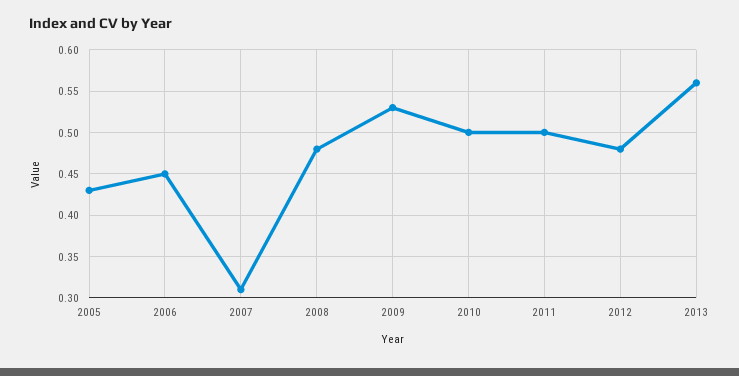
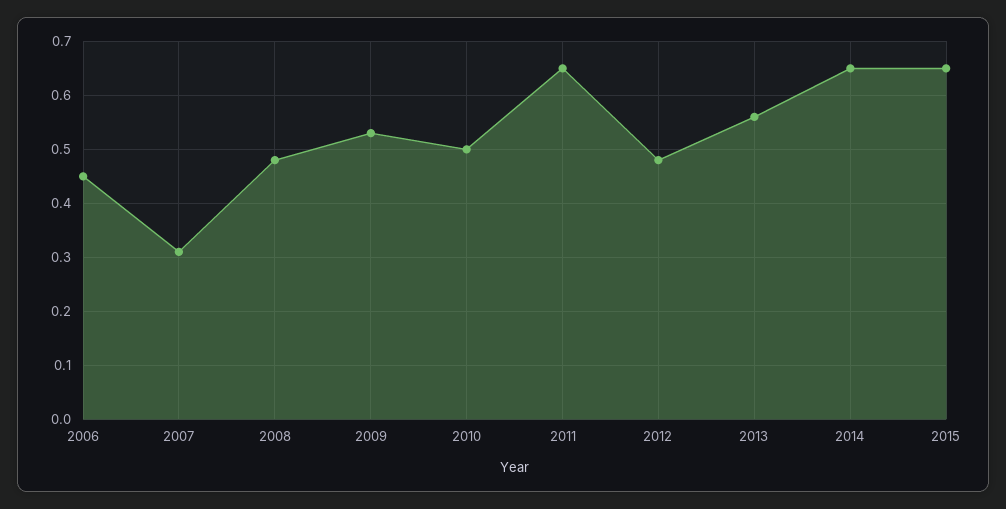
2005: 0.43 -> none
2011: 0.5 -> 0.65
2014: none -> 0.65
2015: none -> 0.65

